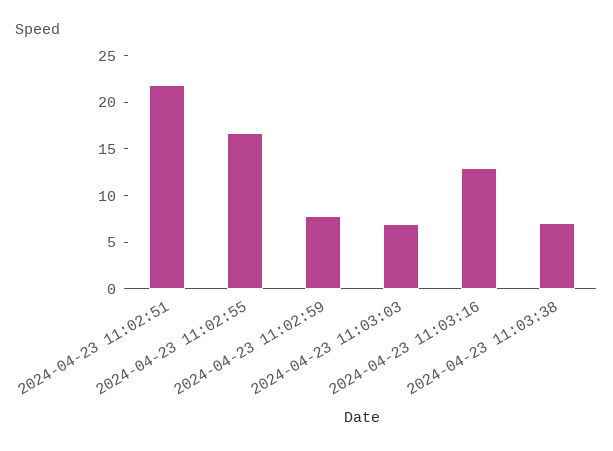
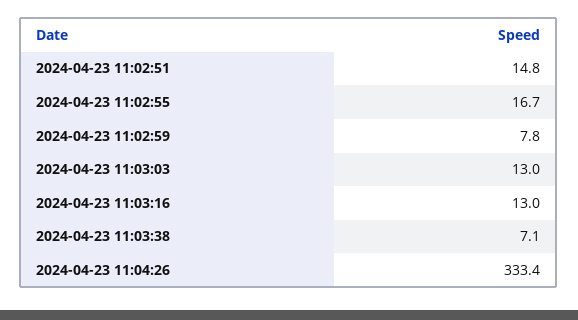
2024-04-23 11:02:51: 22 -> 14.8
2024-04-23 11:03:03: 7 -> 13
2024-04-23 11:04:26: none -> 333.4

